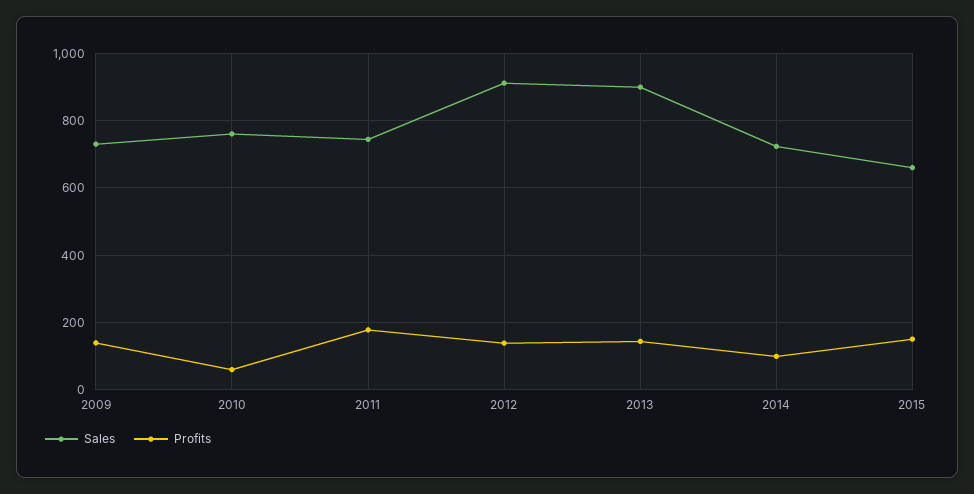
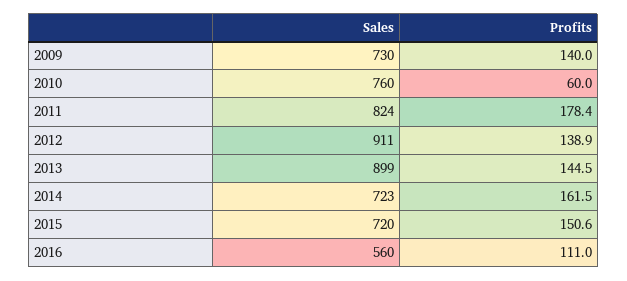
Sales, 2011: 740 -> 824
Profits, 2014: 100 -> 161.5
Sales, 2015: 660 -> 720
Sales, 2016: none -> 560
Profits, 2016: none -> 111

